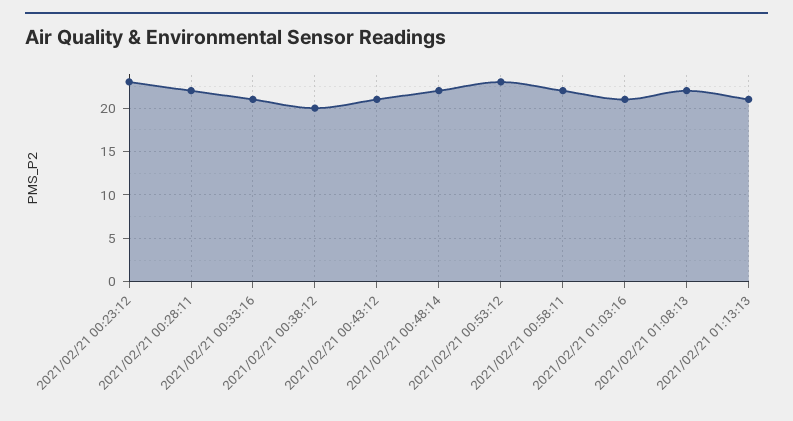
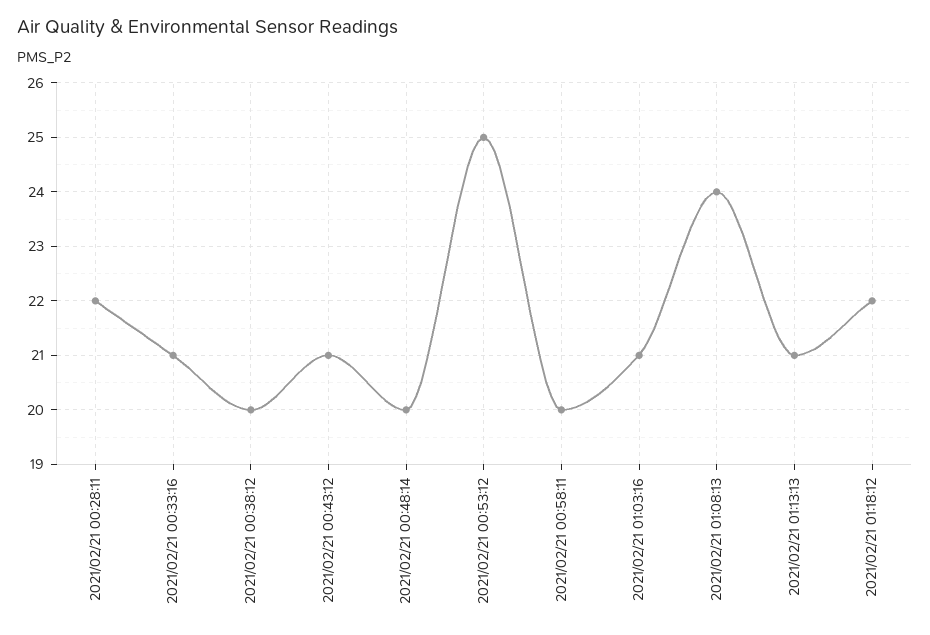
2021/02/21 00:23:12: 23 -> none
2021/02/21 00:48:14: 22 -> 20
2021/02/21 00:53:12: 23 -> 25
2021/02/21 00:58:11: 22 -> 20
2021/02/21 01:08:13: 22 -> 24
2021/02/21 01:18:12: none -> 22

